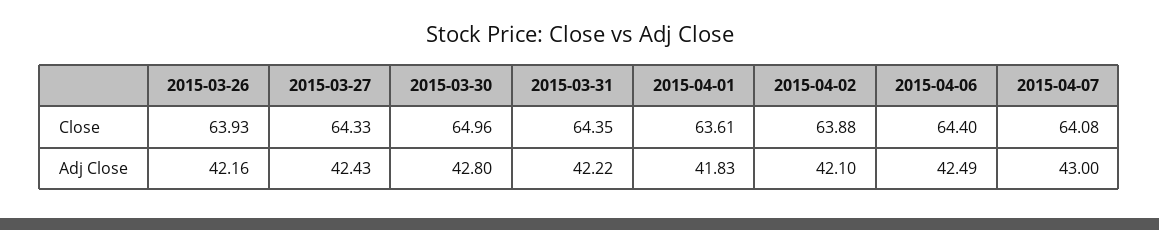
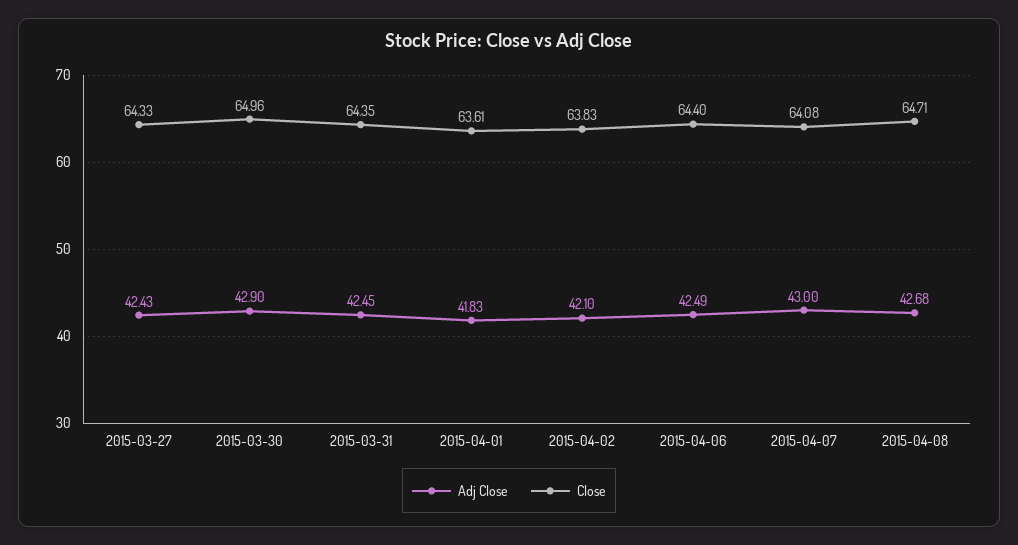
Close, 2015-03-26: 63.93 -> none
Close, 2015-04-02: 63.88 -> 63.83
Adj Close, 2015-03-26: 42.16 -> none
Adj Close, 2015-03-30: 42.8 -> 42.9
Adj Close, 2015-03-31: 42.22 -> 42.45
Adj Close, 2015-04-08: none -> 42.68
Close, 2015-04-08: none -> 64.71

